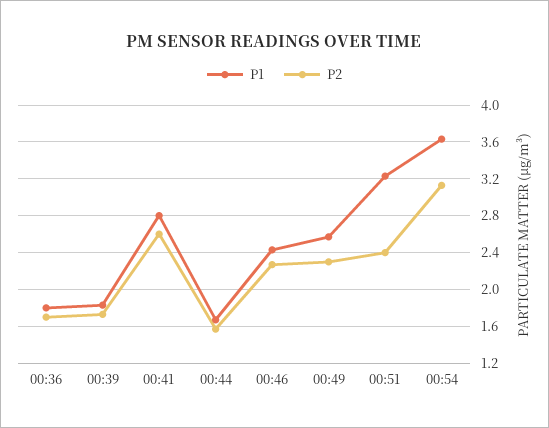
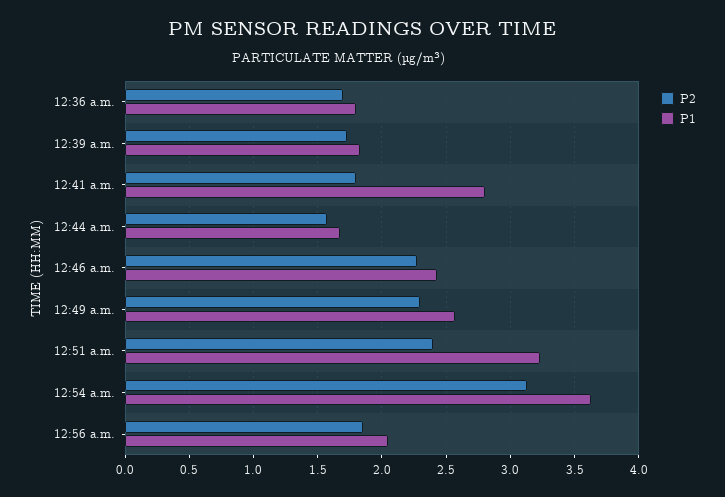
P2, 00:41: 2.6 -> 1.8
P2, 12:56 a.m.: none -> 1.85
P1, 12:56 a.m.: none -> 2.05

